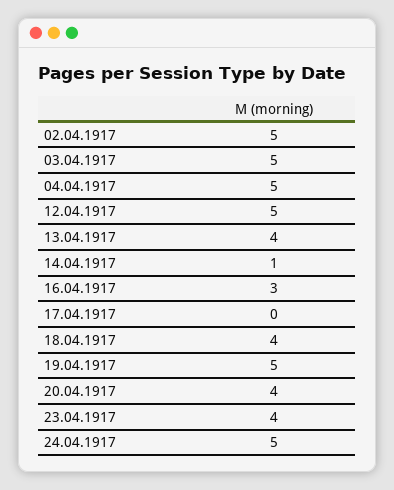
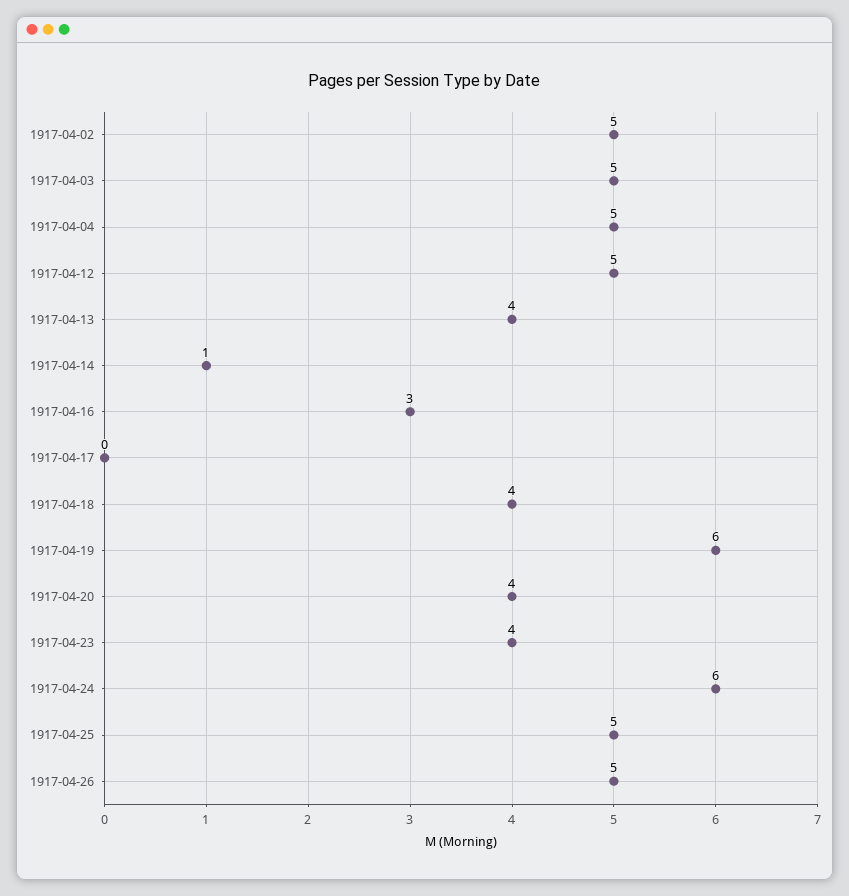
19.04.1917: 5 -> 6
24.04.1917: 5 -> 6
1917-04-25: none -> 5
1917-04-26: none -> 5

